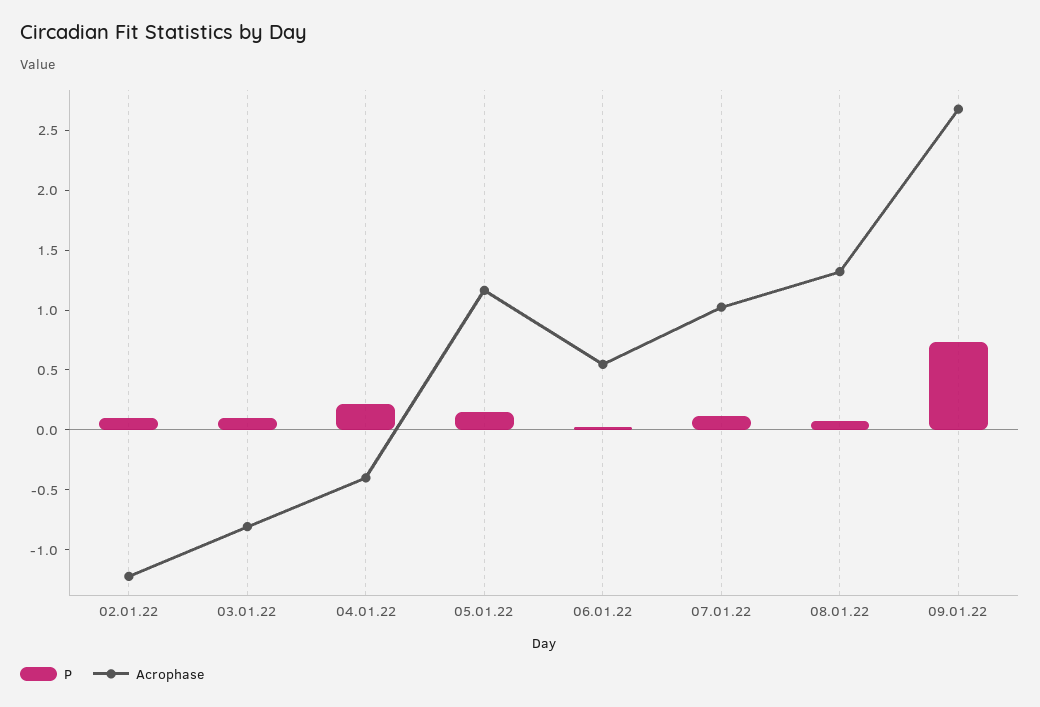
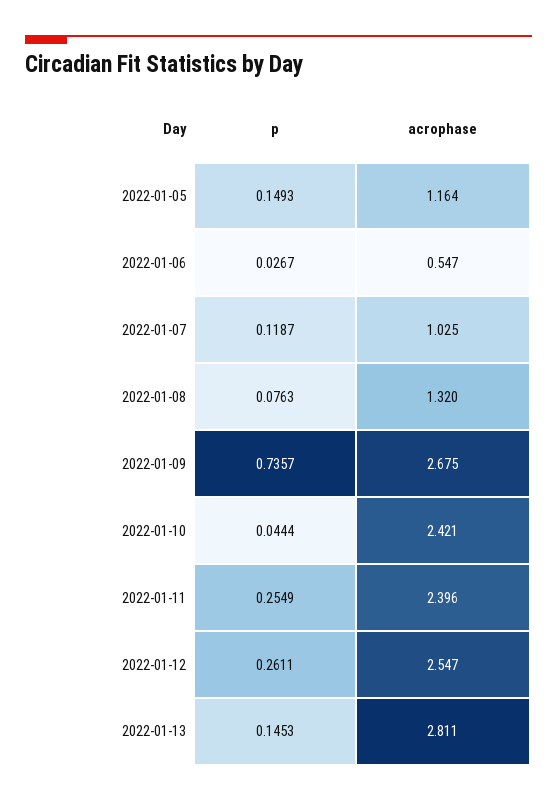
P, 02.01.22: 0.1 -> none
Acrophase, 02.01.22: -1.2 -> none
P, 03.01.22: 0.1 -> none
Acrophase, 03.01.22: -0.8 -> none
P, 04.01.22: 0.2 -> none
Acrophase, 04.01.22: -0.4 -> none
P, 2022-01-10: none -> 0.0444
Acrophase, 2022-01-10: none -> 2.421
P, 2022-01-11: none -> 0.2549
Acrophase, 2022-01-11: none -> 2.396
P, 2022-01-12: none -> 0.2611
Acrophase, 2022-01-12: none -> 2.547
P, 2022-01-13: none -> 0.1453
Acrophase, 2022-01-13: none -> 2.811

